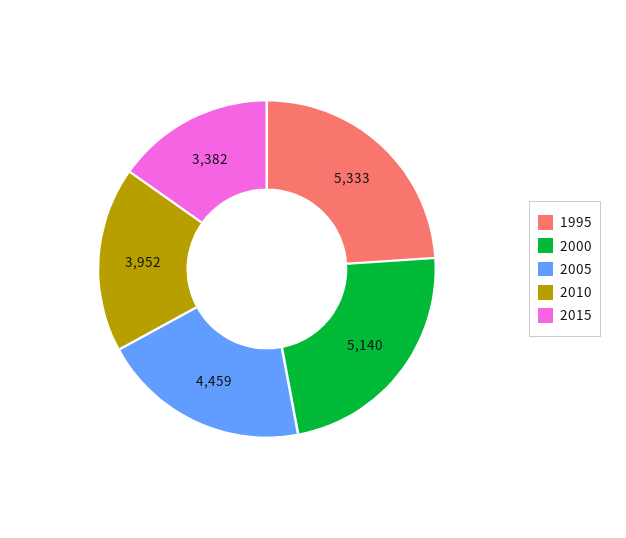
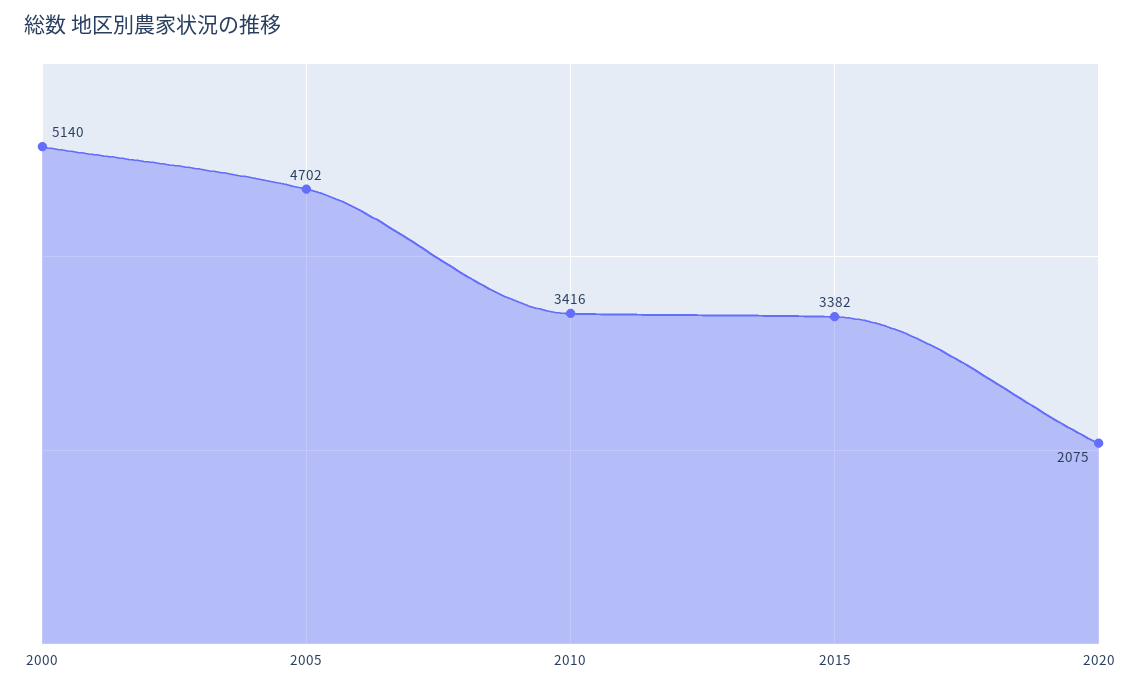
1995: 5333 -> none
2005: 4459 -> 4702
2010: 3952 -> 3416
2020: none -> 2075

